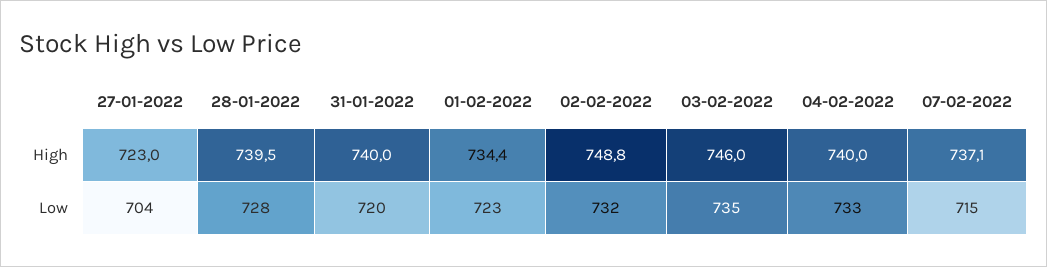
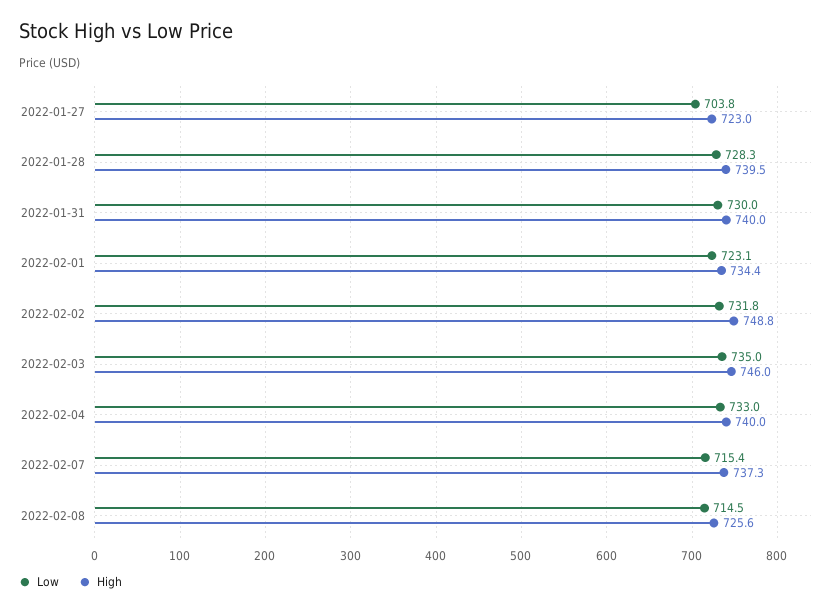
High, 07-02-2022: 737.1 -> 737.3
Low, 31-01-2022: 720 -> 730
Low, 2022-02-08: none -> 714.5
High, 2022-02-08: none -> 725.6

